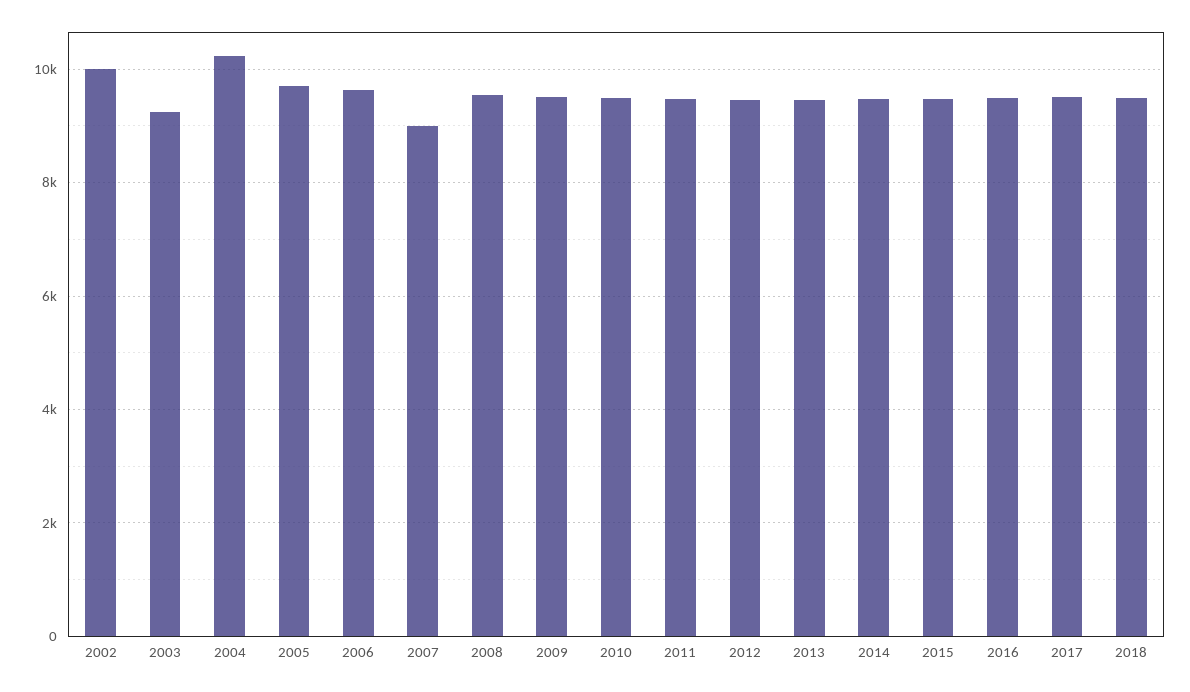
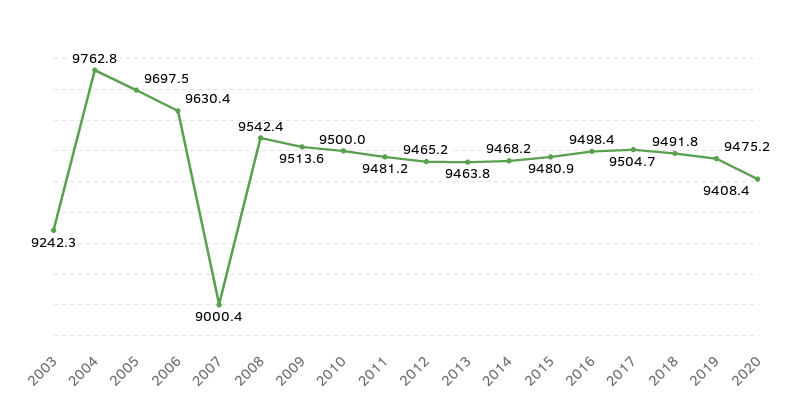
2002: 10000 -> none
2004: 10200 -> 9762.8
2019: none -> 9475.2
2020: none -> 9408.4

